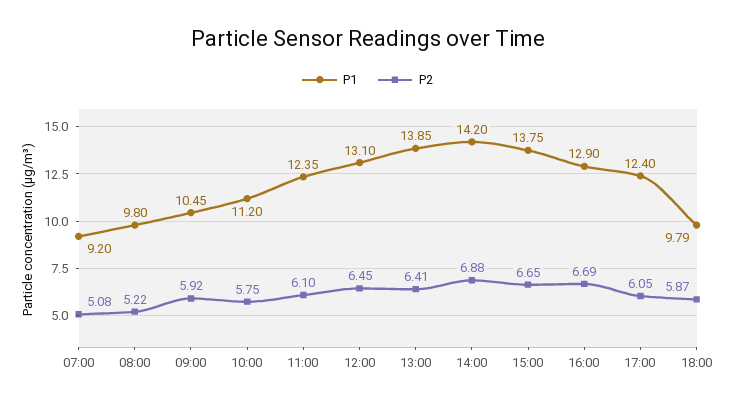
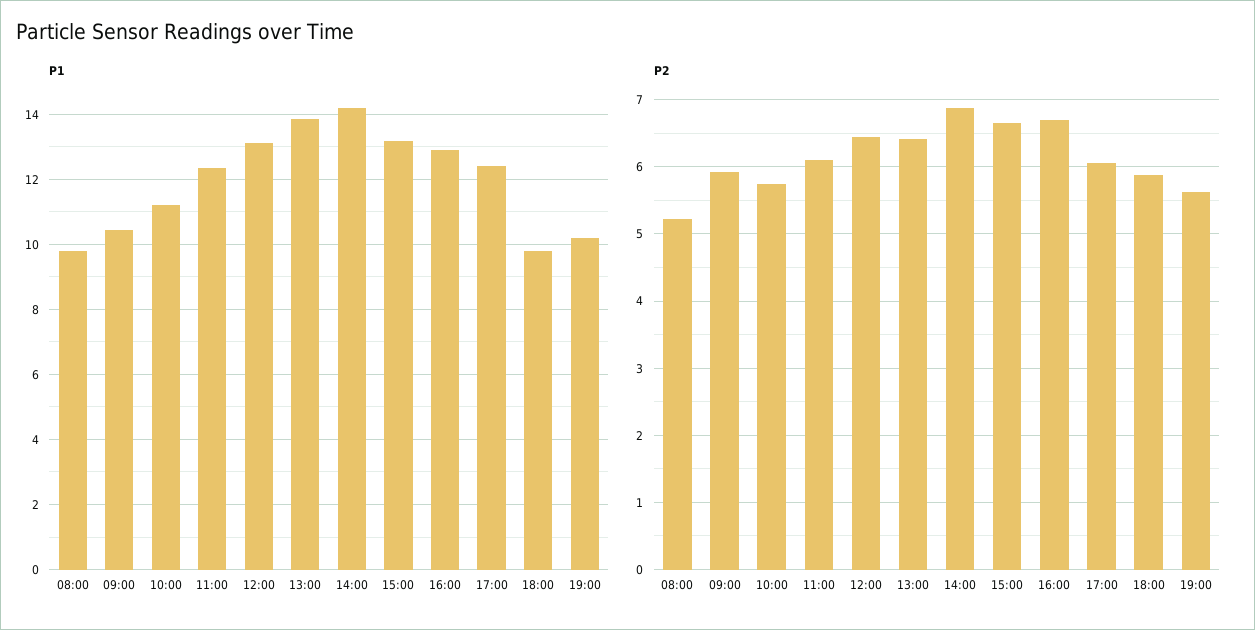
P1, 07:00: 9.2 -> none
P2, 07:00: 5.08 -> none
P1, 15:00: 13.75 -> 13.2
P1, 19:00: none -> 10.2
P2, 19:00: none -> 5.6

